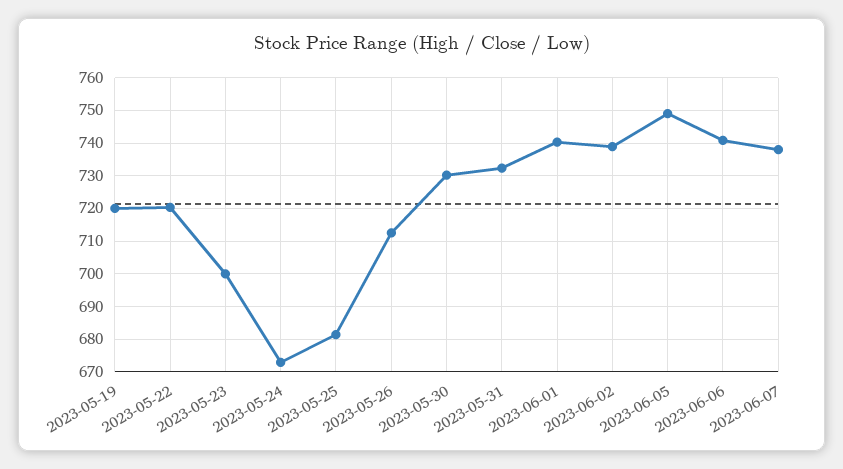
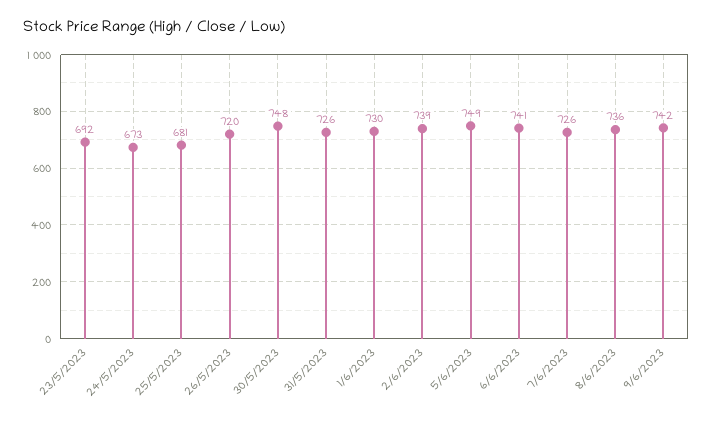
2023-05-19: 720 -> none
2023-05-22: 720 -> none
2023-05-23: 700 -> 692
2023-05-26: 712 -> 720
2023-05-30: 730 -> 748
2023-05-31: 732 -> 726
2023-06-01: 740 -> 730
2023-06-07: 738 -> 726
8/6/2023: none -> 736
9/6/2023: none -> 742

